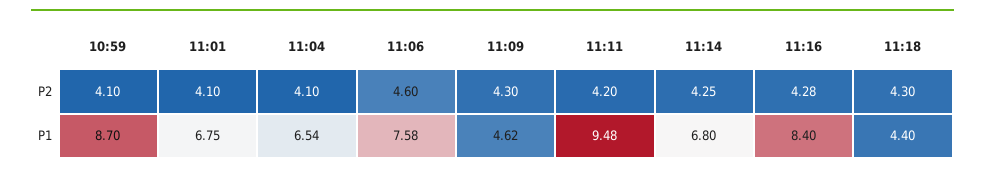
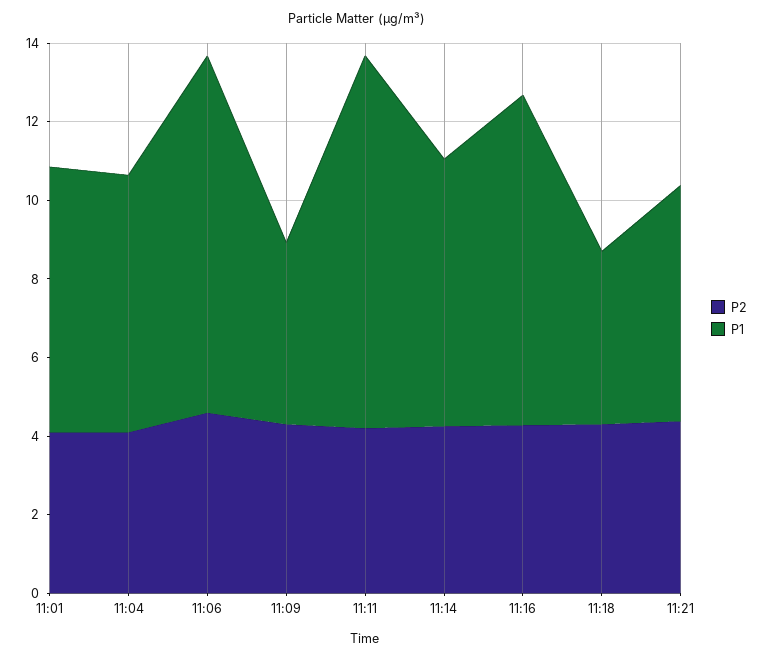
P2, 10:59: 4.1 -> none
P1, 10:59: 8.7 -> none
P1, 11:06: 7.58 -> 9
P2, 11:21: none -> 4.5
P1, 11:21: none -> 6

